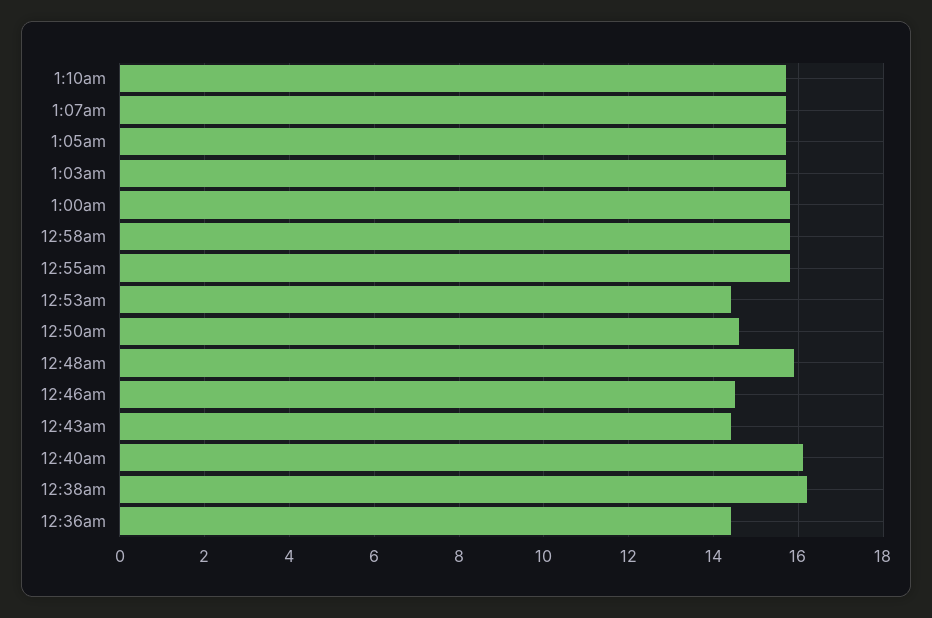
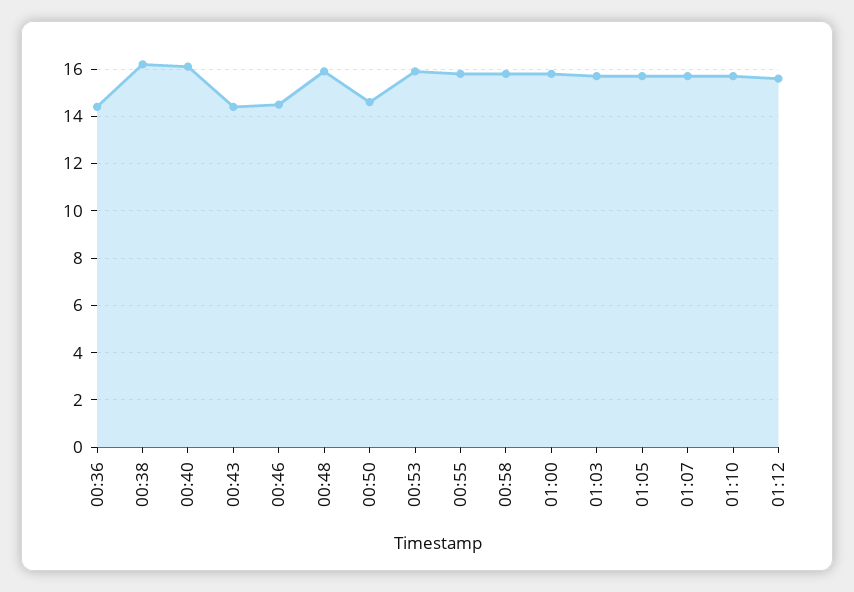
12:53am: 14.5 -> 16
01:12: none -> 15.5

